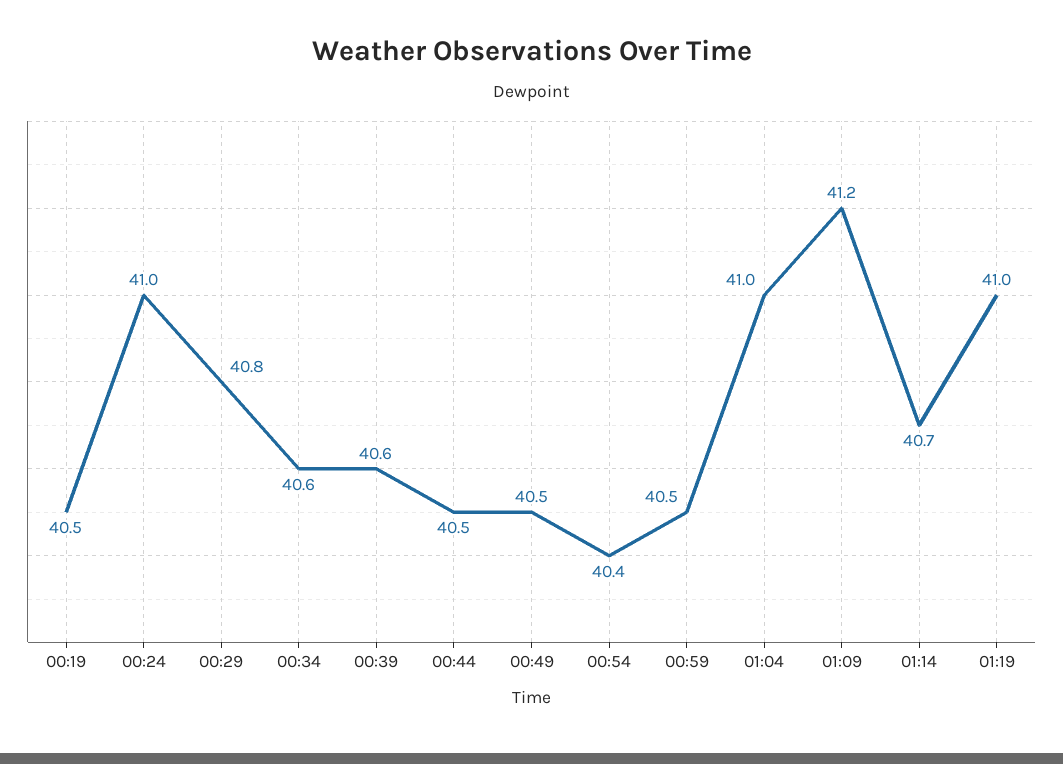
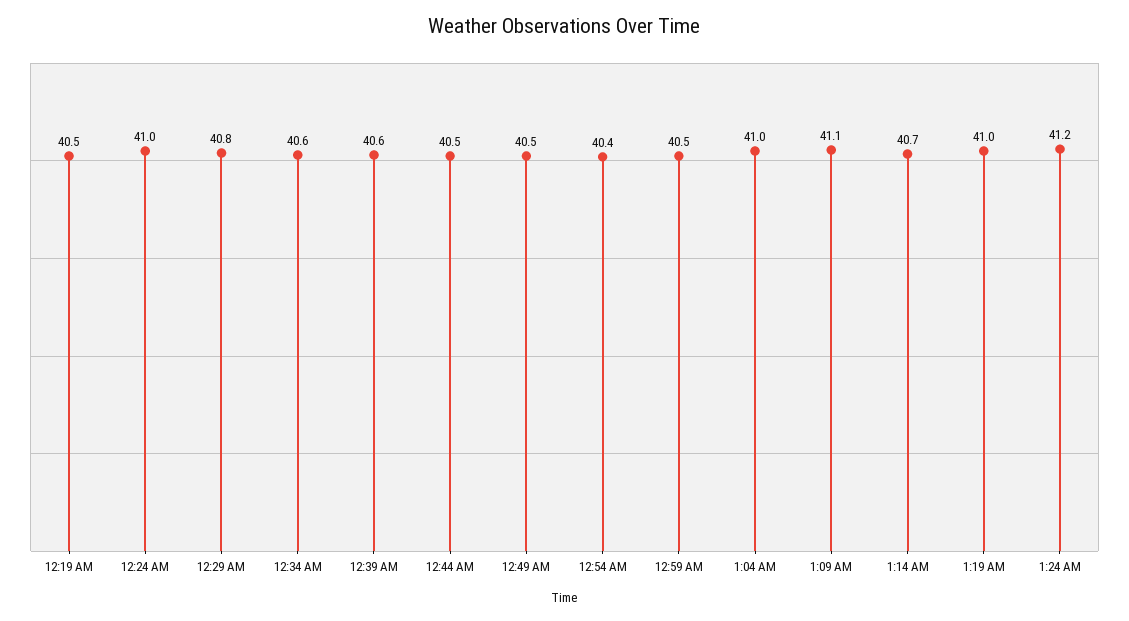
01:09: 41.2 -> 41.1
1:24 AM: none -> 41.2

